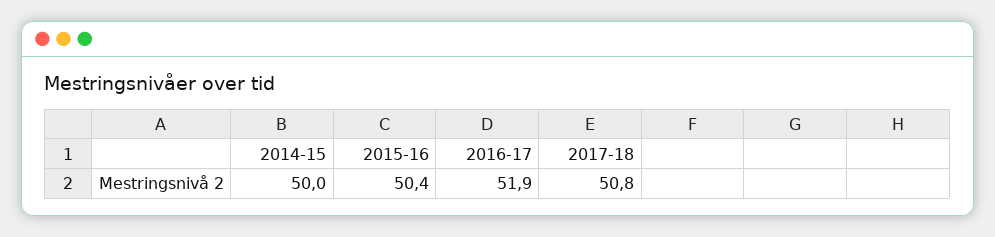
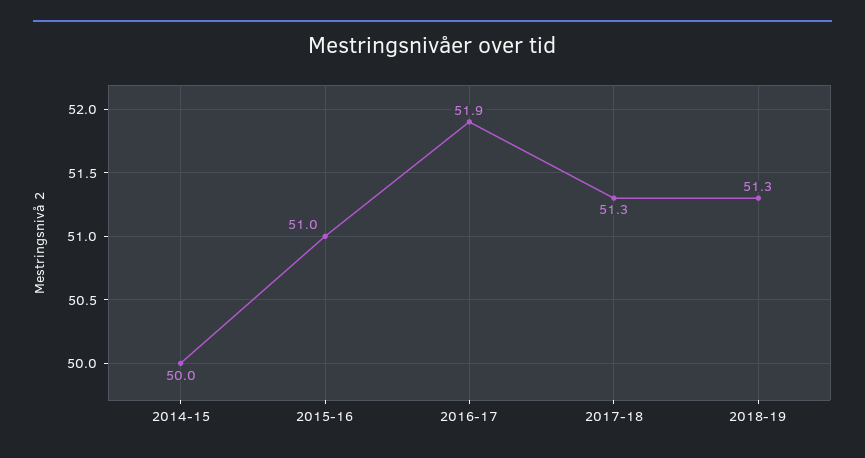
2015-16: 50.4 -> 51
2017-18: 50.8 -> 51.3
2018-19: none -> 51.3

